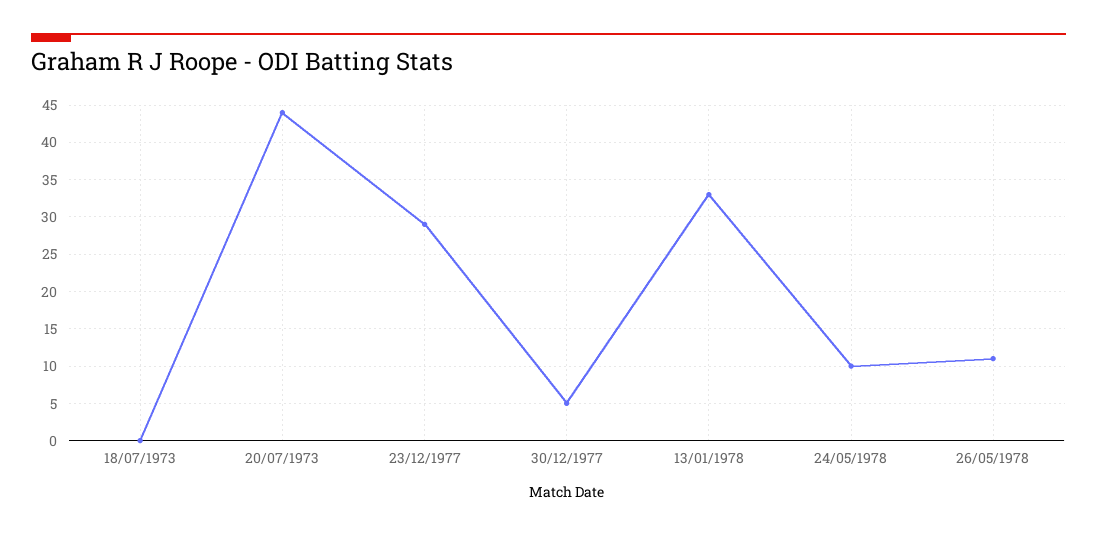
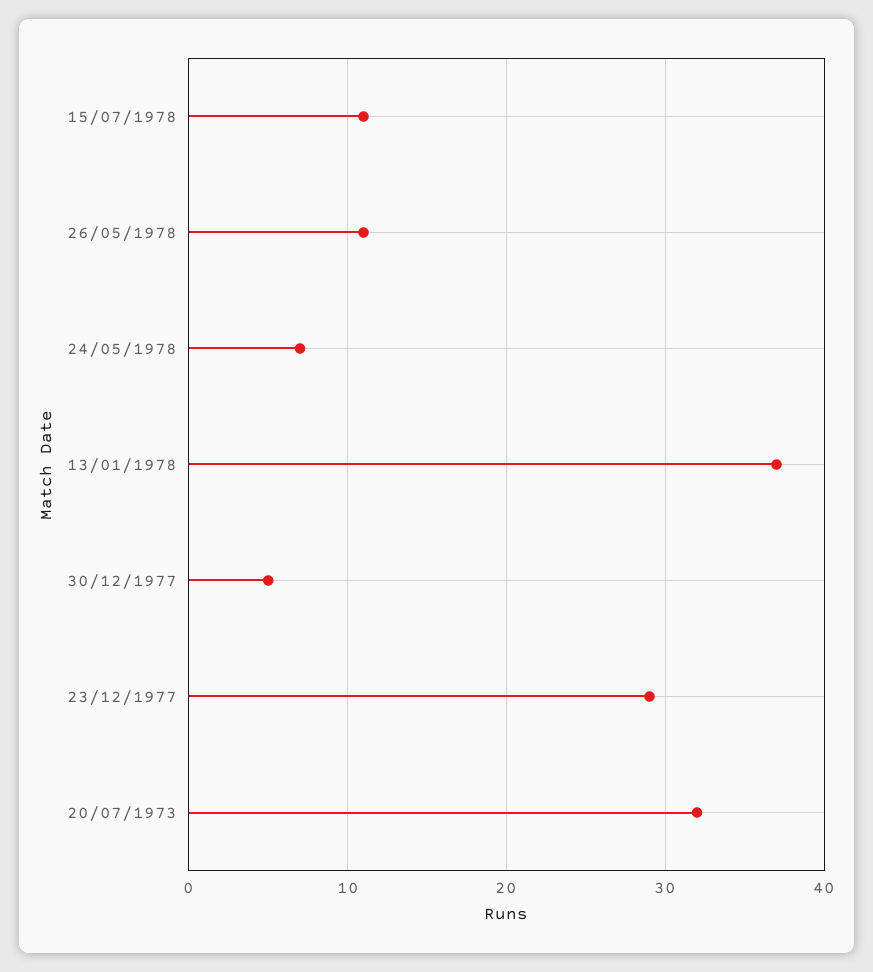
18/07/1973: 0 -> none
20/07/1973: 44 -> 32
13/01/1978: 33 -> 37
24/05/1978: 10 -> 7
15/07/1978: none -> 11

